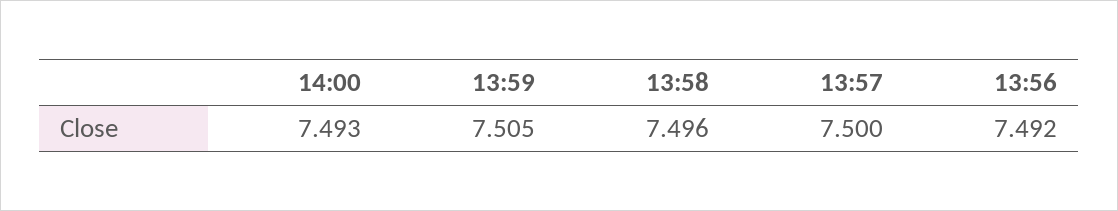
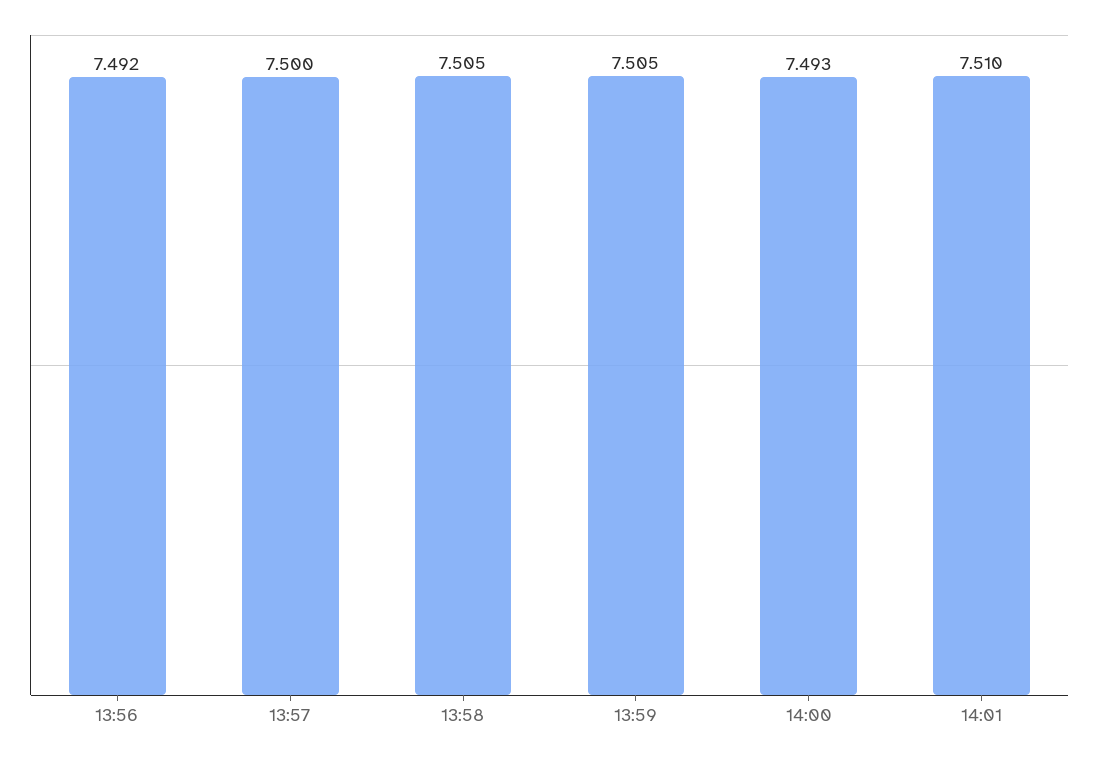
13:58: 7.496 -> 7.505
14:01: none -> 7.51

